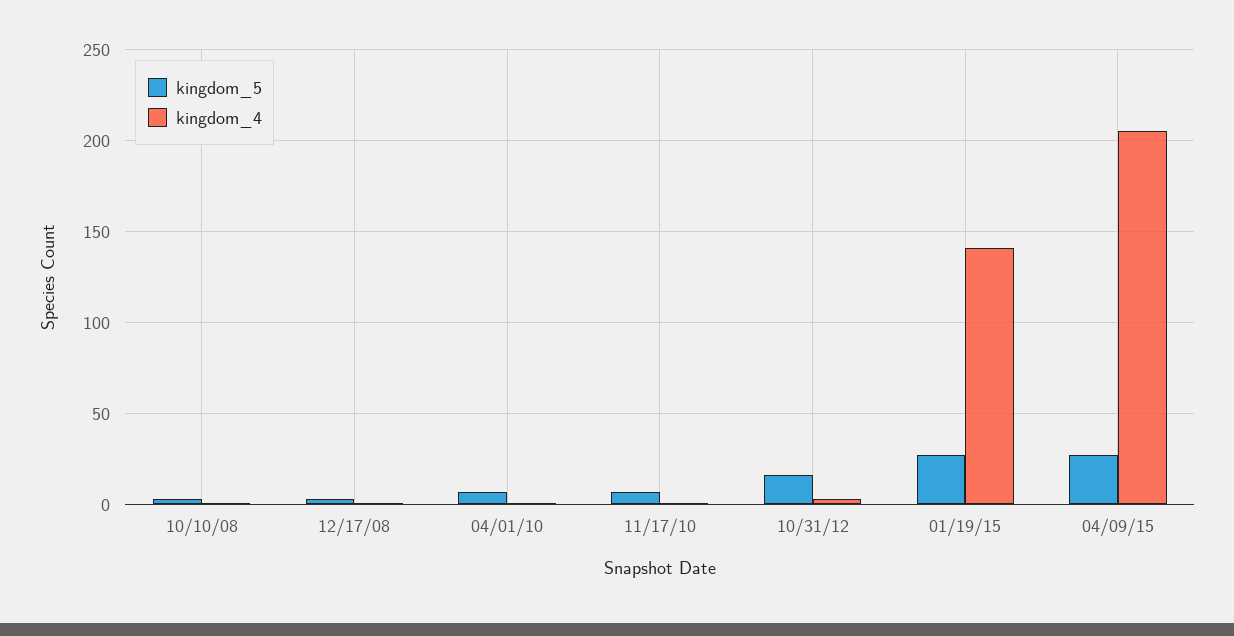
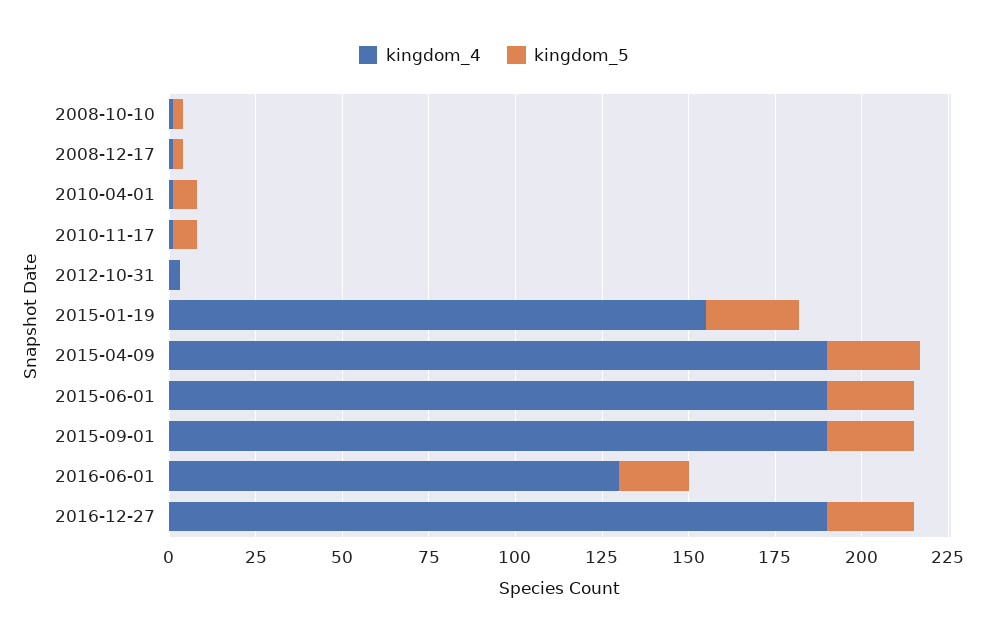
kingdom_5, 10/31/12: 15 -> 0
kingdom_4, 01/19/15: 140 -> 155
kingdom_4, 04/09/15: 205 -> 190
kingdom_4, 2015-06-01: none -> 190
kingdom_5, 2015-06-01: none -> 25
kingdom_4, 2015-09-01: none -> 190
kingdom_5, 2015-09-01: none -> 25
kingdom_4, 2016-06-01: none -> 130
kingdom_5, 2016-06-01: none -> 20
kingdom_4, 2016-12-27: none -> 190
kingdom_5, 2016-12-27: none -> 25

